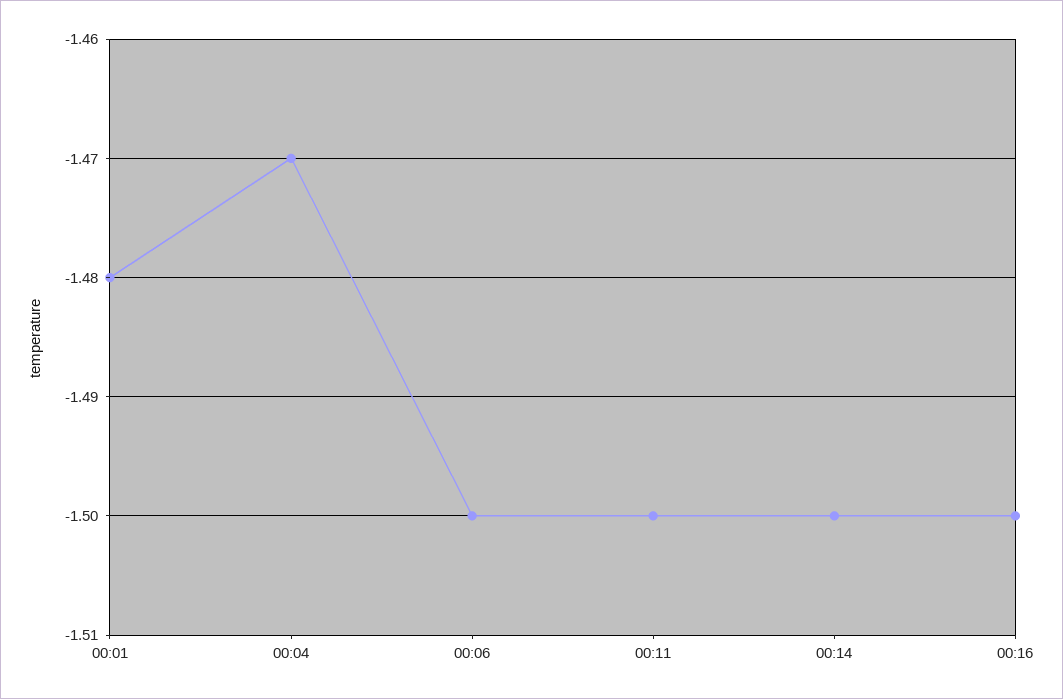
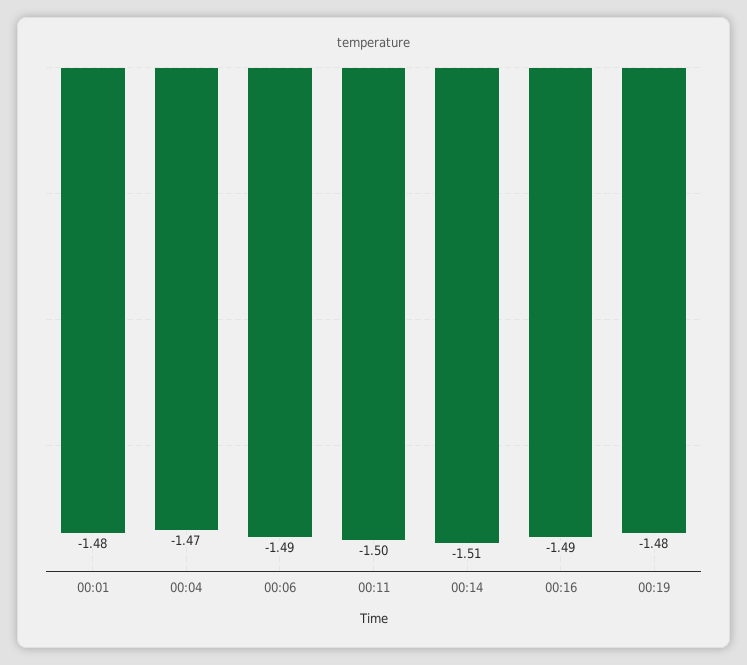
00:06: -1.5 -> -1.49
00:14: -1.5 -> -1.51
00:16: -1.5 -> -1.49
00:19: none -> -1.48

